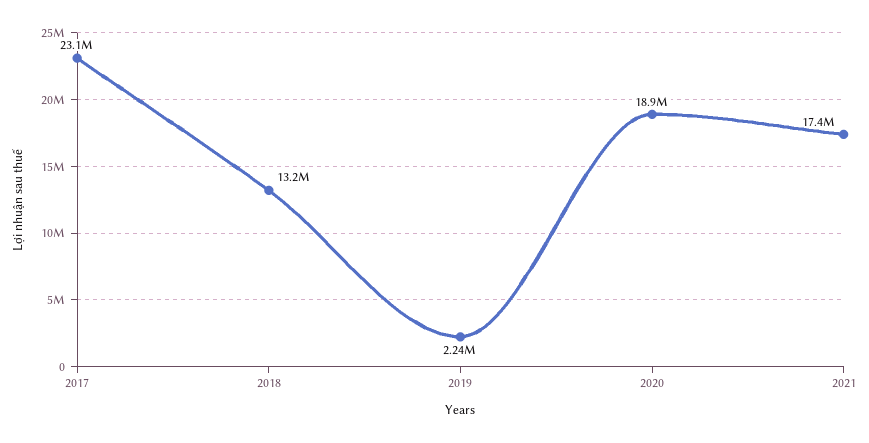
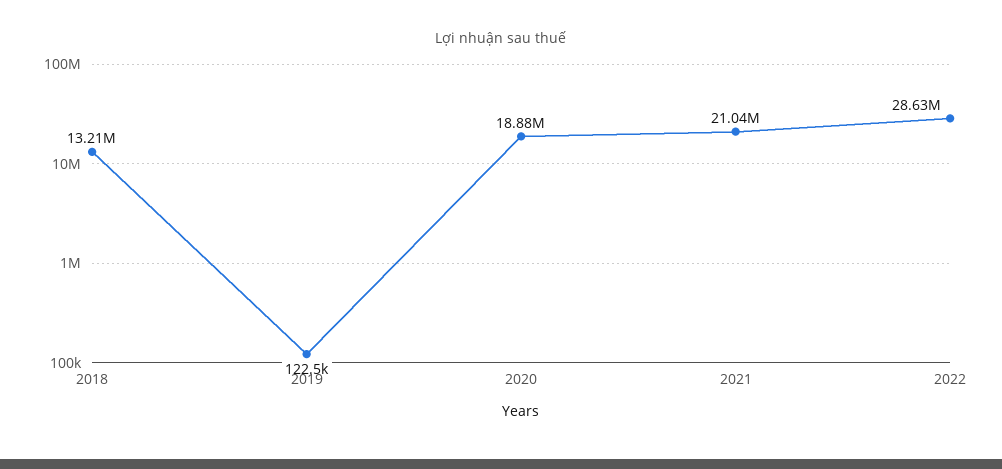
2017: 23100000 -> none
2019: 2240000 -> 122500
2021: 17400000 -> 21040000
2022: none -> 28630000

